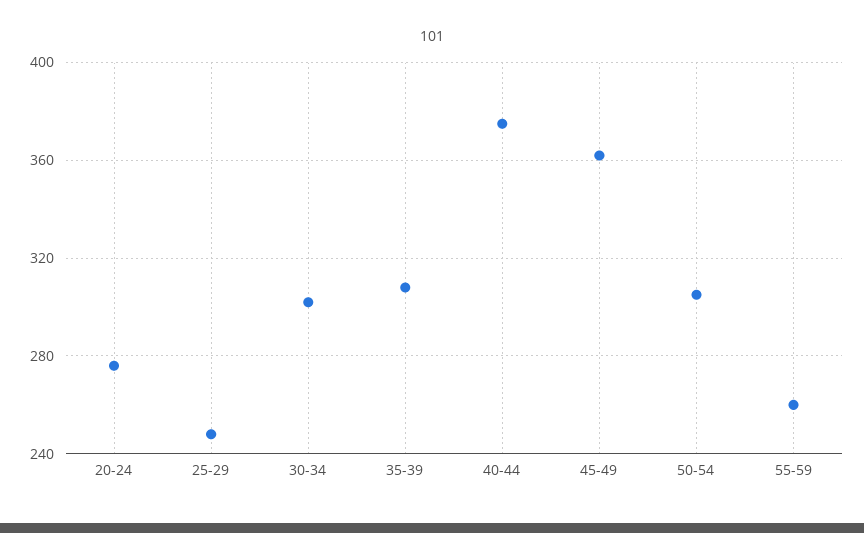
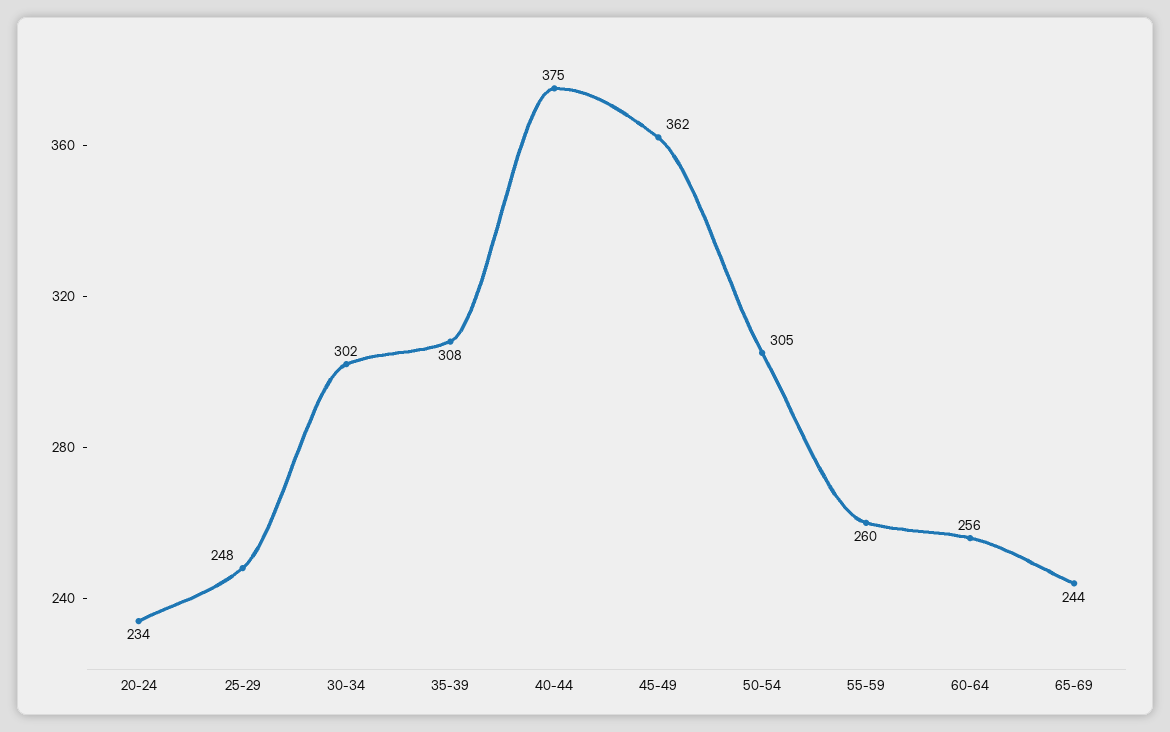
20-24: 275 -> 234
60-64: none -> 256
65-69: none -> 244

